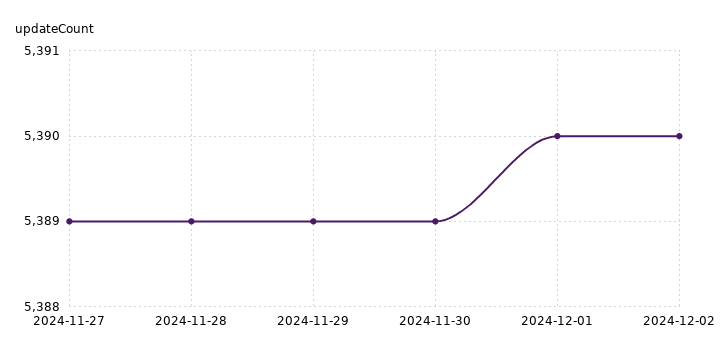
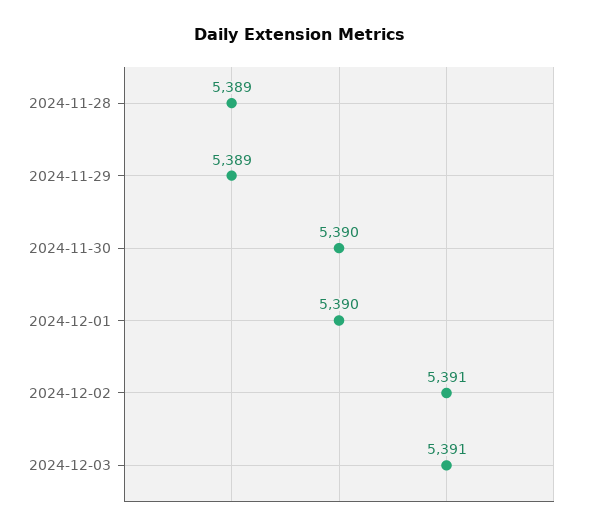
2024-11-27: 5389 -> none
2024-11-30: 5389 -> 5390
2024-12-02: 5390 -> 5391
2024-12-03: none -> 5391

